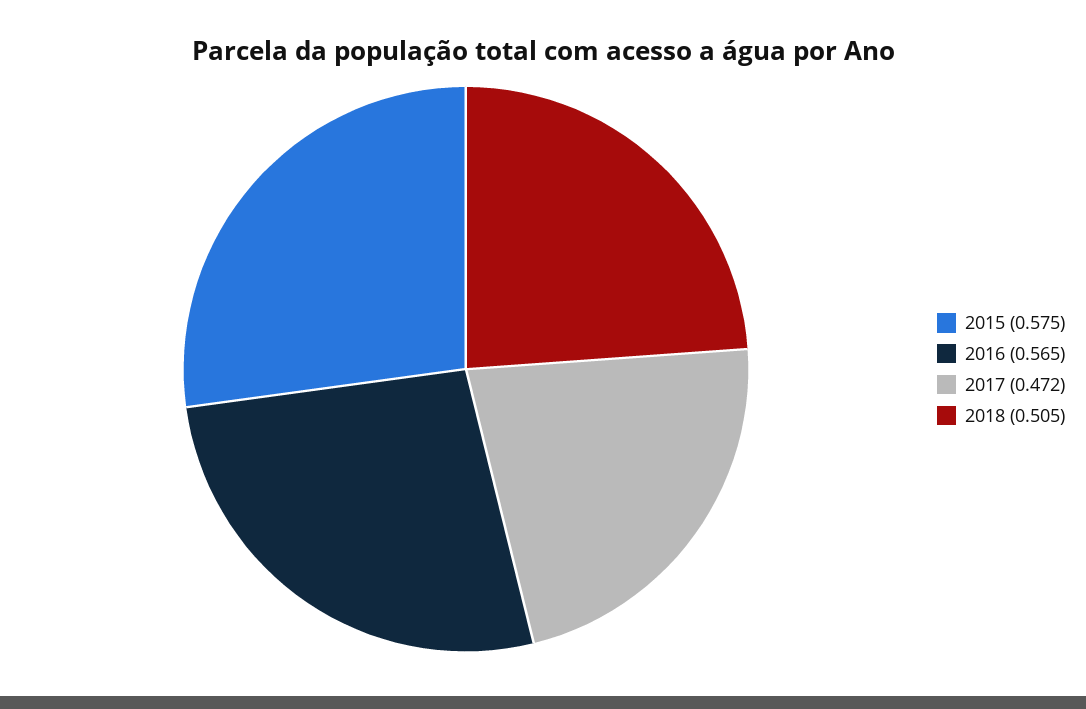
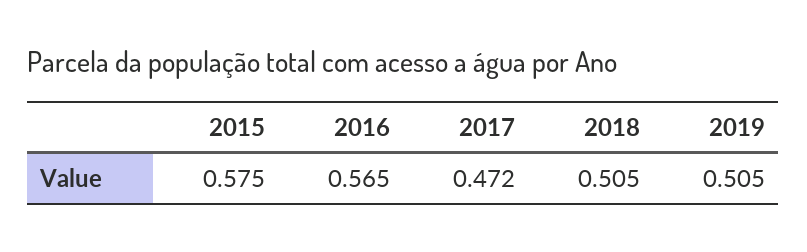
2019: none -> 0.505

